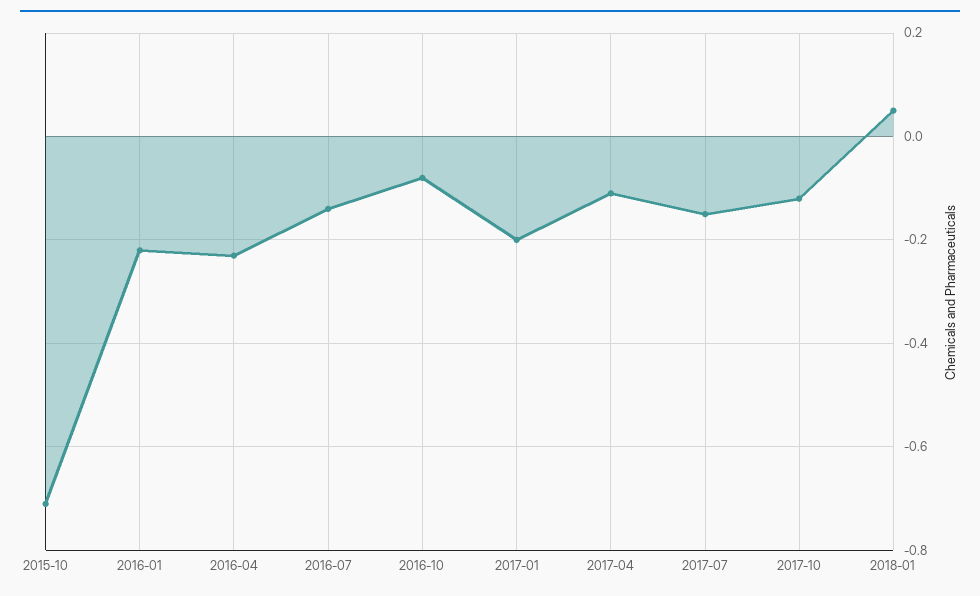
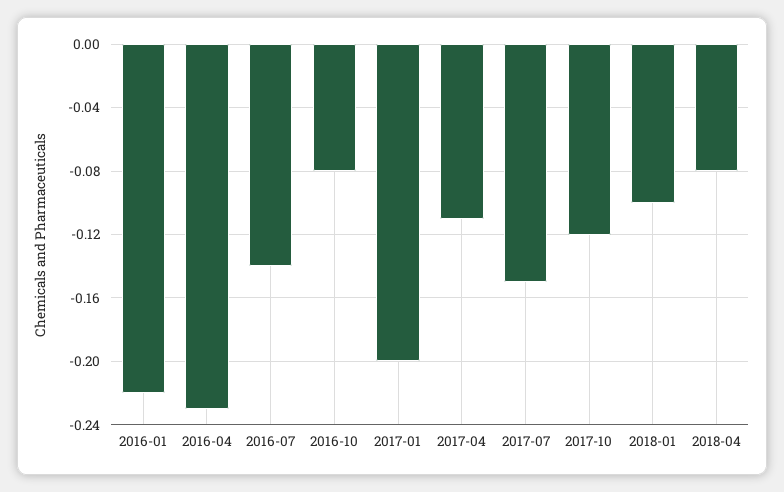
2015-10: -0.7 -> none
2018-01: 0.05 -> -0.1
2018-04: none -> -0.08

